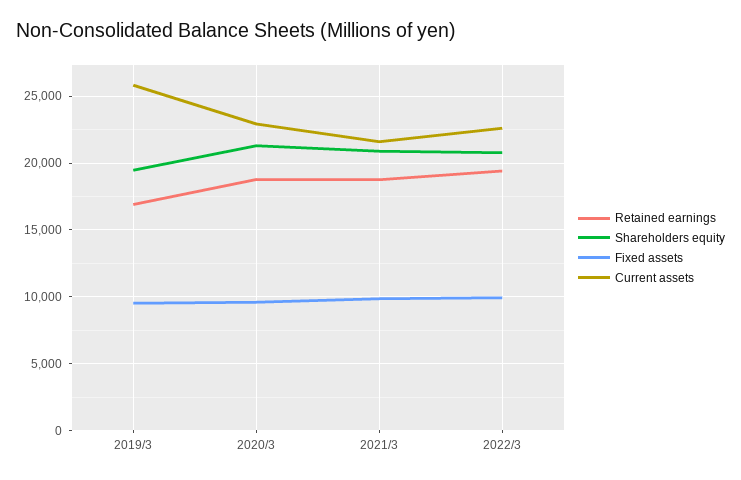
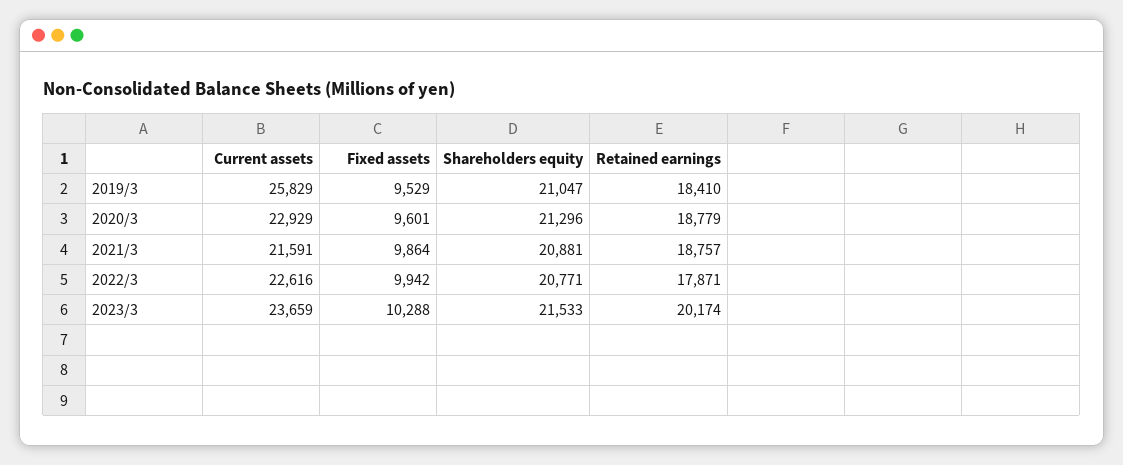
Retained earnings, 2019/3: 17000 -> 18410
Shareholders equity, 2019/3: 19500 -> 21047
Retained earnings, 2022/3: 19500 -> 17871
Current assets, 2023/3: none -> 23659
Fixed assets, 2023/3: none -> 10288
Shareholders equity, 2023/3: none -> 21533
Retained earnings, 2023/3: none -> 20174

